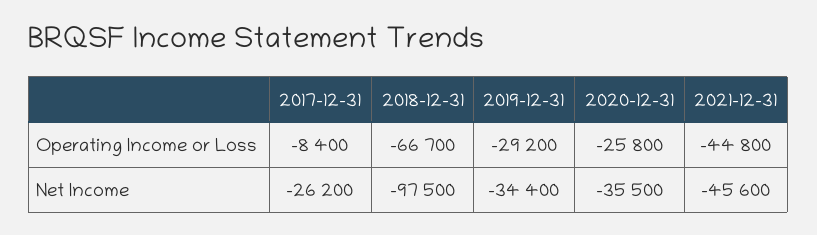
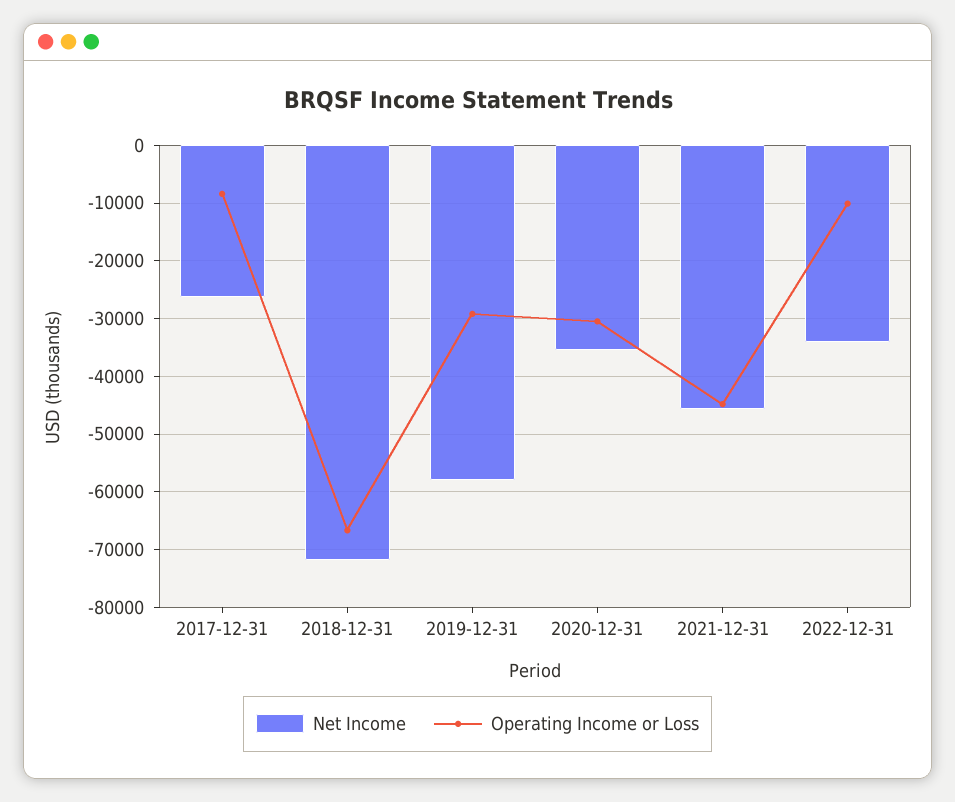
Operating Income or Loss, 2020-12-31: -25800 -> -30000
Net Income, 2018-12-31: -97500 -> -72000
Net Income, 2019-12-31: -34400 -> -58000
Net Income, 2022-12-31: none -> -34000
Operating Income or Loss, 2022-12-31: none -> -10000

